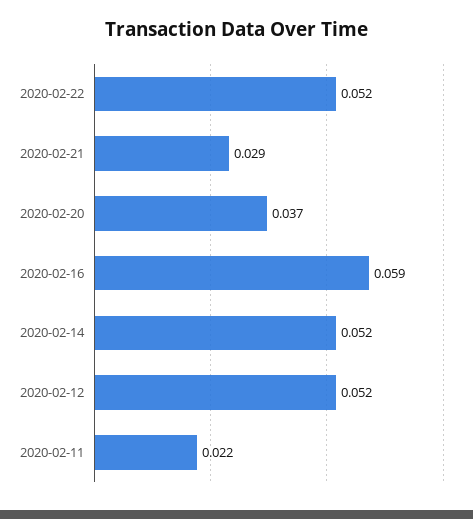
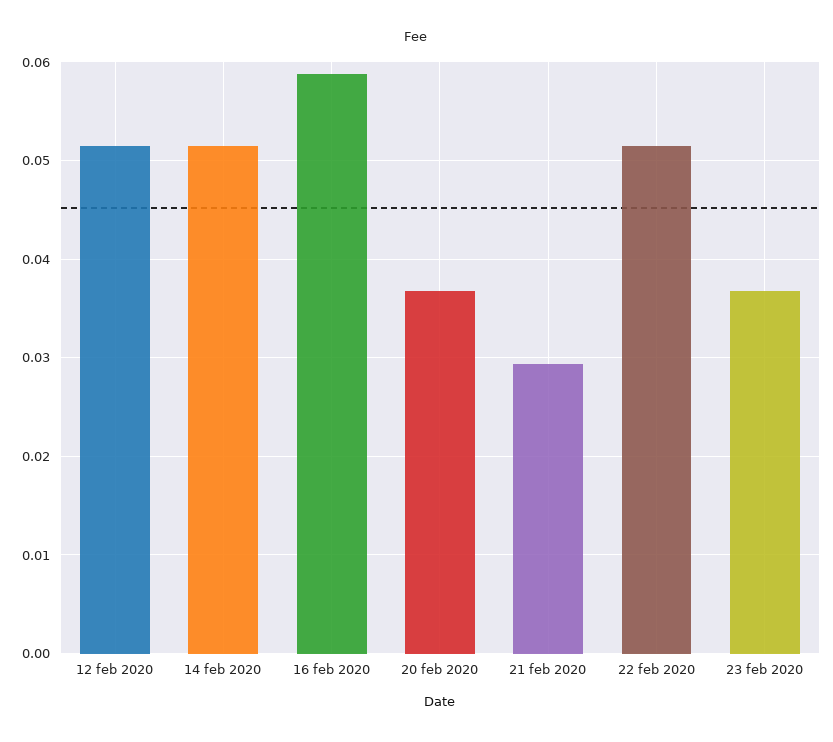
2020-02-11: 0.022 -> none
23 feb 2020: none -> 0.037

